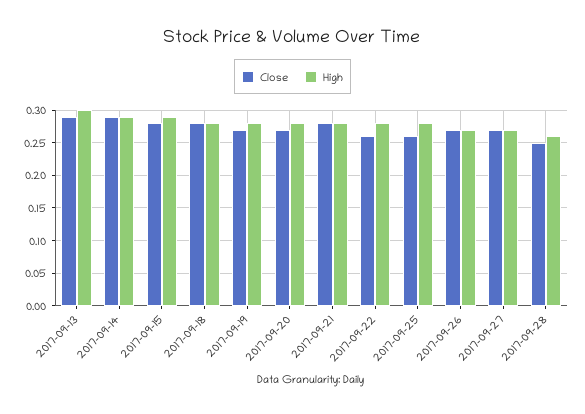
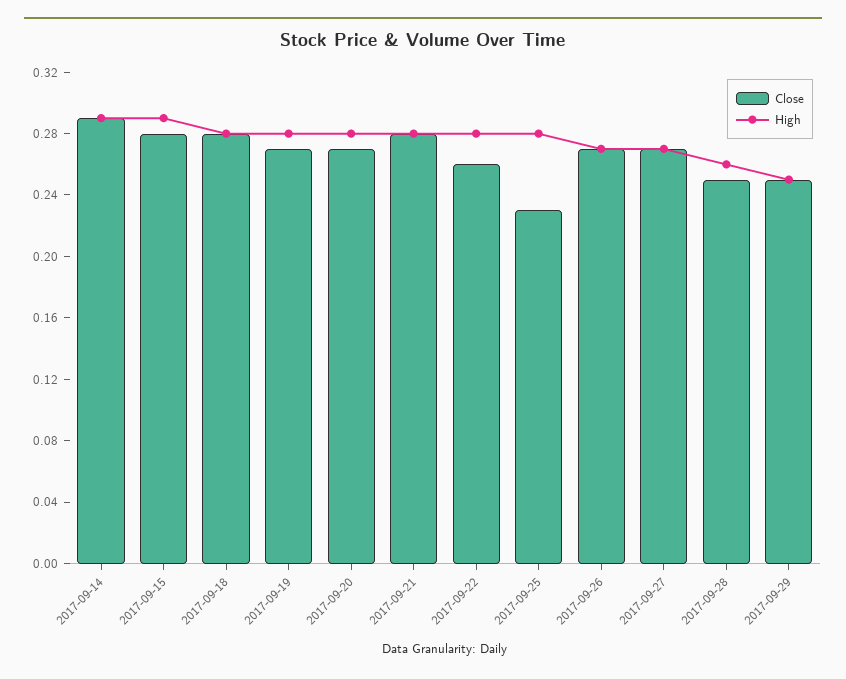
Close, 2017-09-13: 0.29 -> none
High, 2017-09-13: 0.3 -> none
Close, 2017-09-25: 0.26 -> 0.23
Close, 2017-09-29: none -> 0.25
High, 2017-09-29: none -> 0.25

